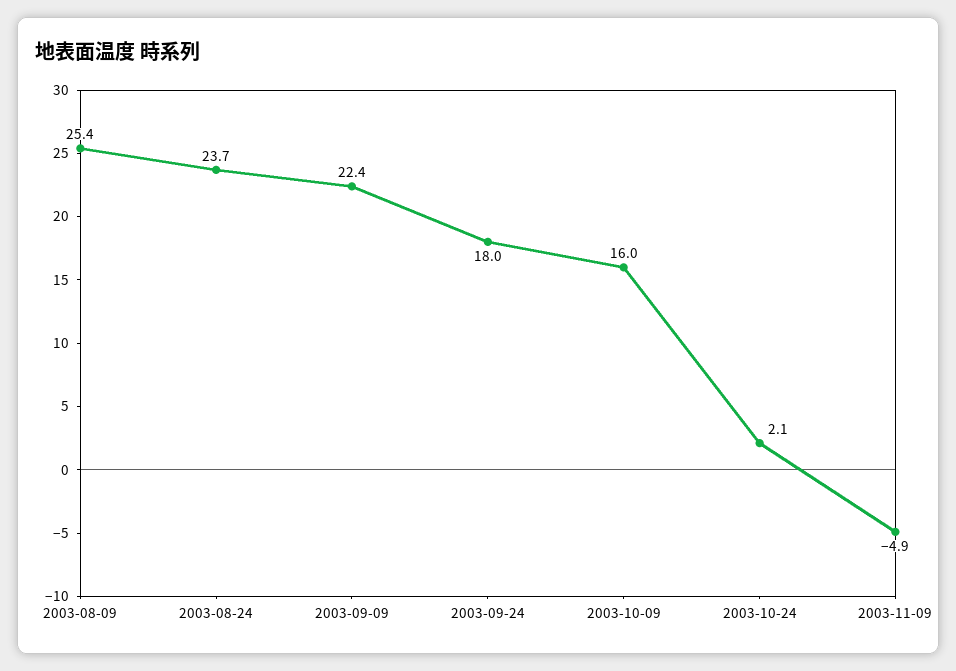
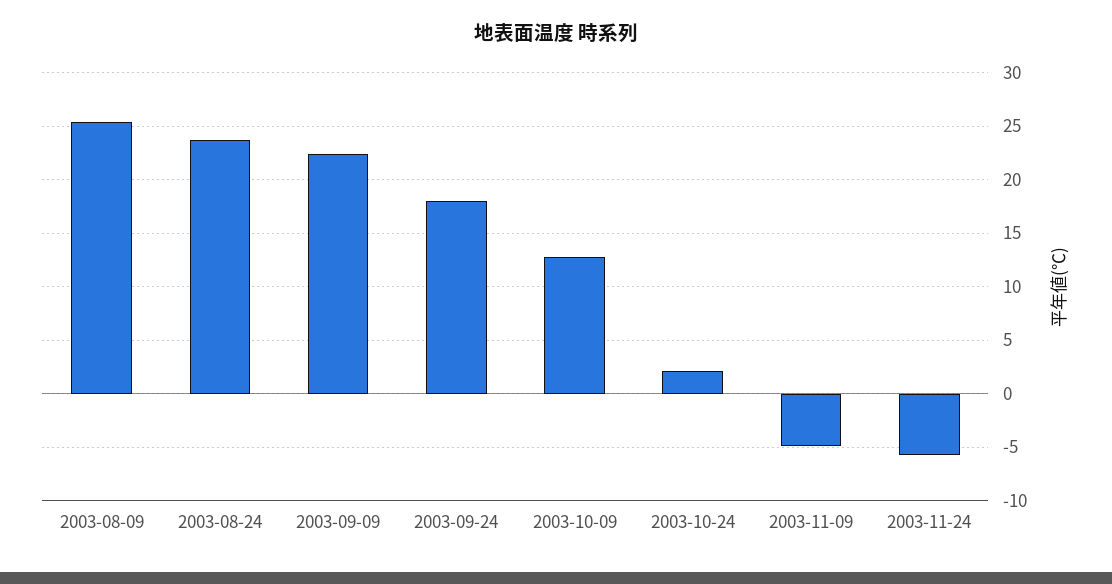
2003-10-09: 16 -> 13
2003-11-24: none -> -6

